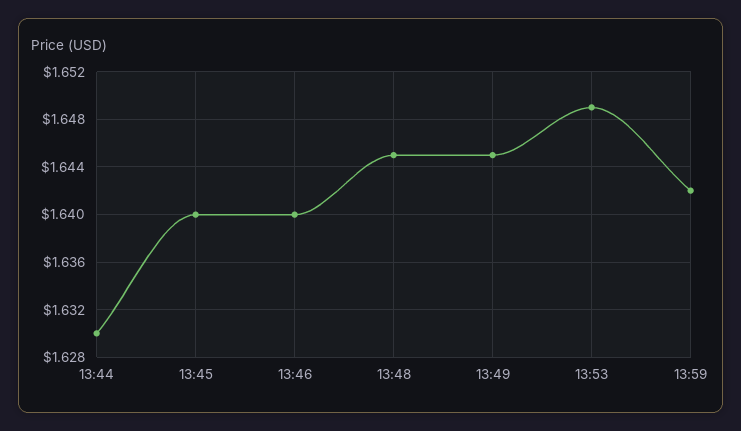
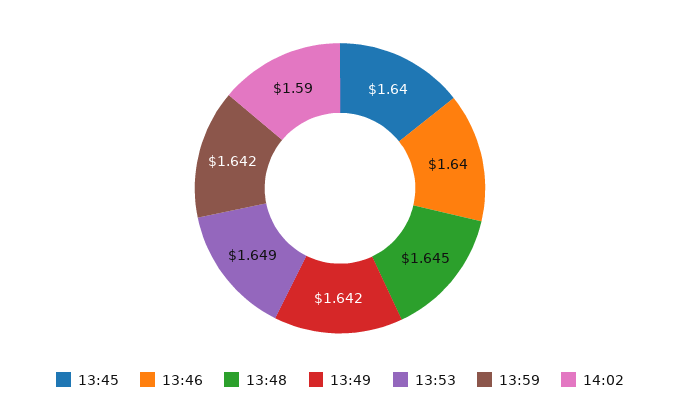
13:44: 1.63 -> none
13:49: 1.645 -> 1.642
14:02: none -> 1.59

